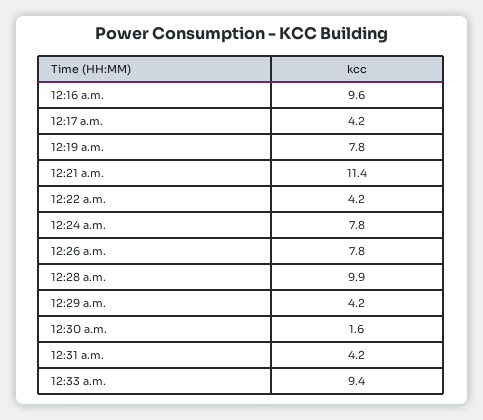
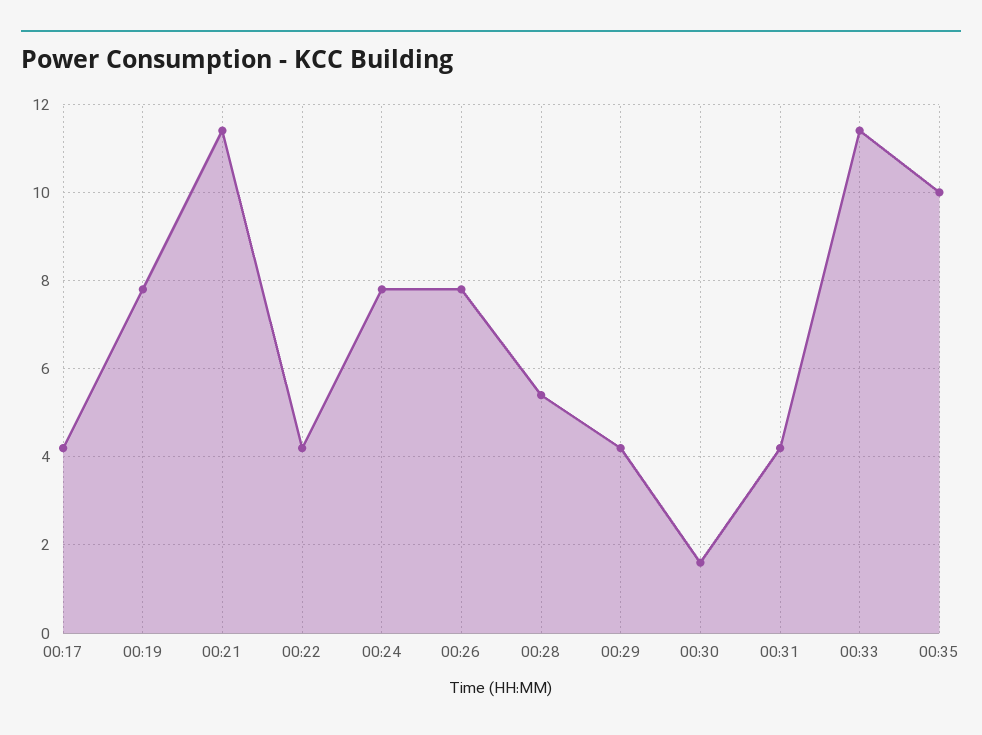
12:16 a.m.: 9.6 -> none
12:28 a.m.: 9.9 -> 5.5
12:33 a.m.: 9.4 -> 11.5
00:35: none -> 10

